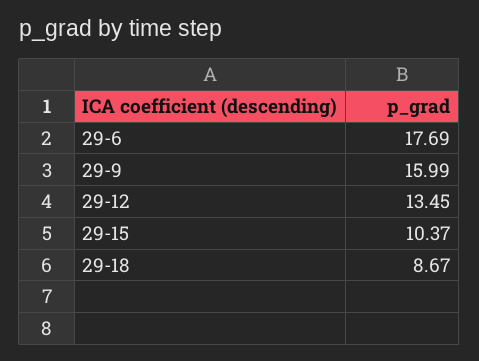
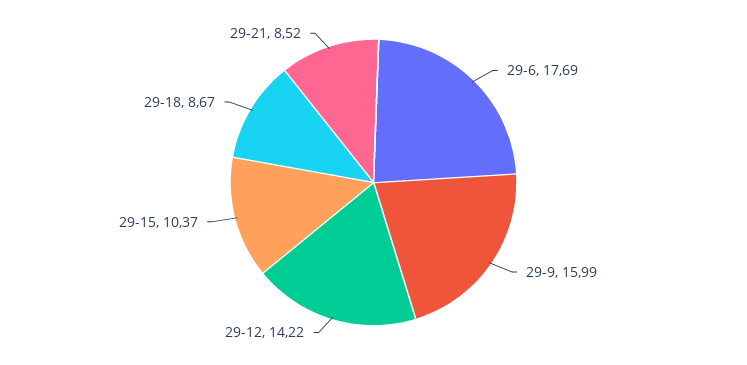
29-12: 13.45 -> 14.22
29-21: none -> 8.52

